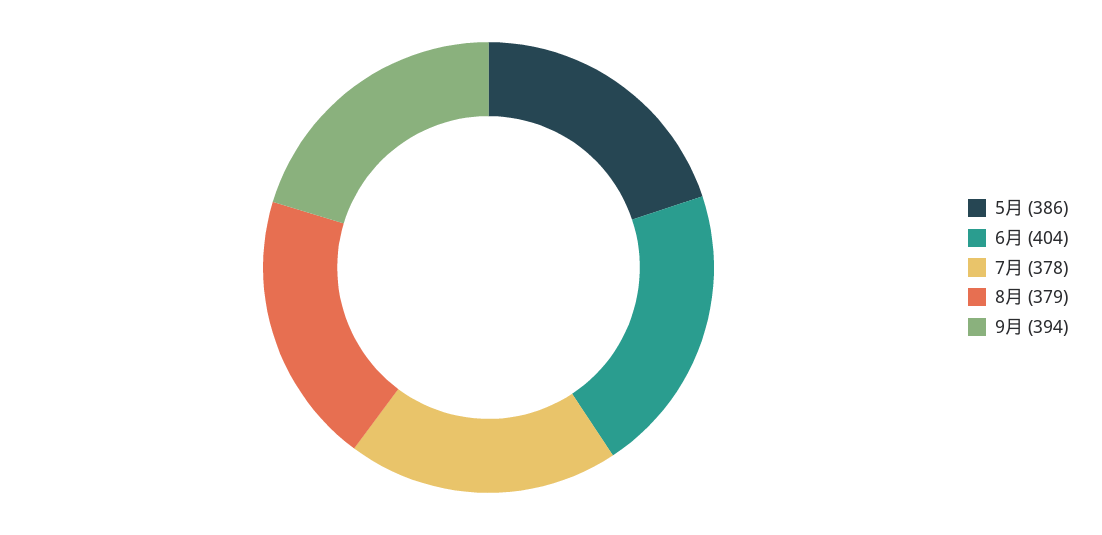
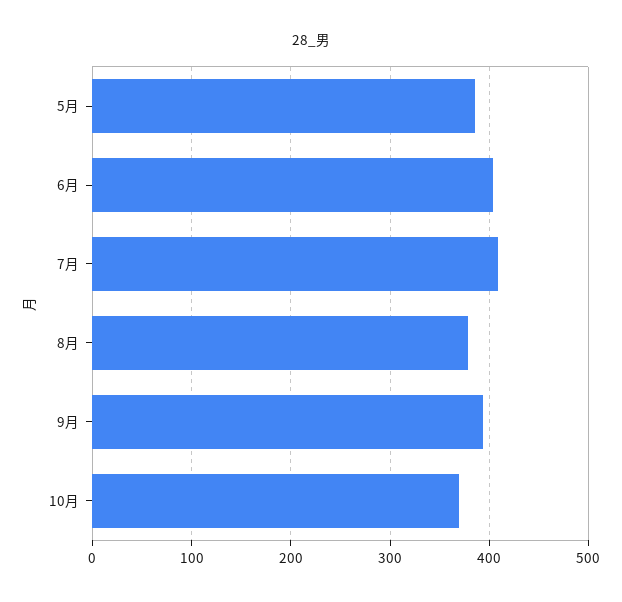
7月: 378 -> 410
10月: none -> 370

